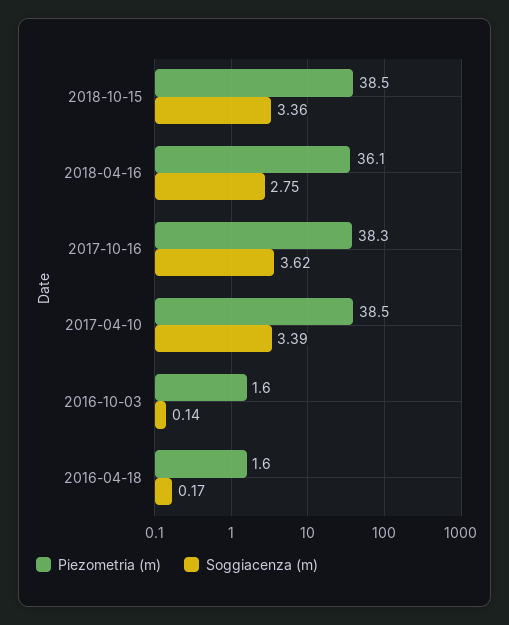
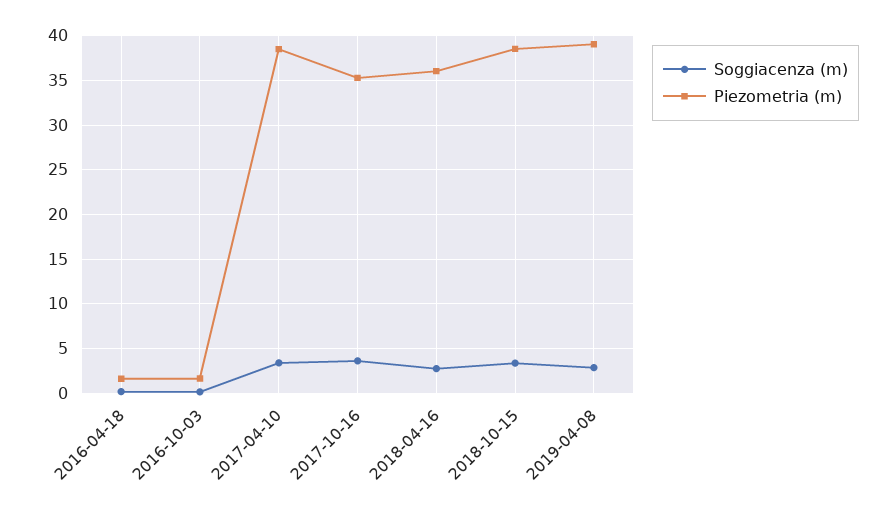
Piezometria (m), 2017-10-16: 38.3 -> 35
Soggiacenza (m), 2019-04-08: none -> 3
Piezometria (m), 2019-04-08: none -> 39

